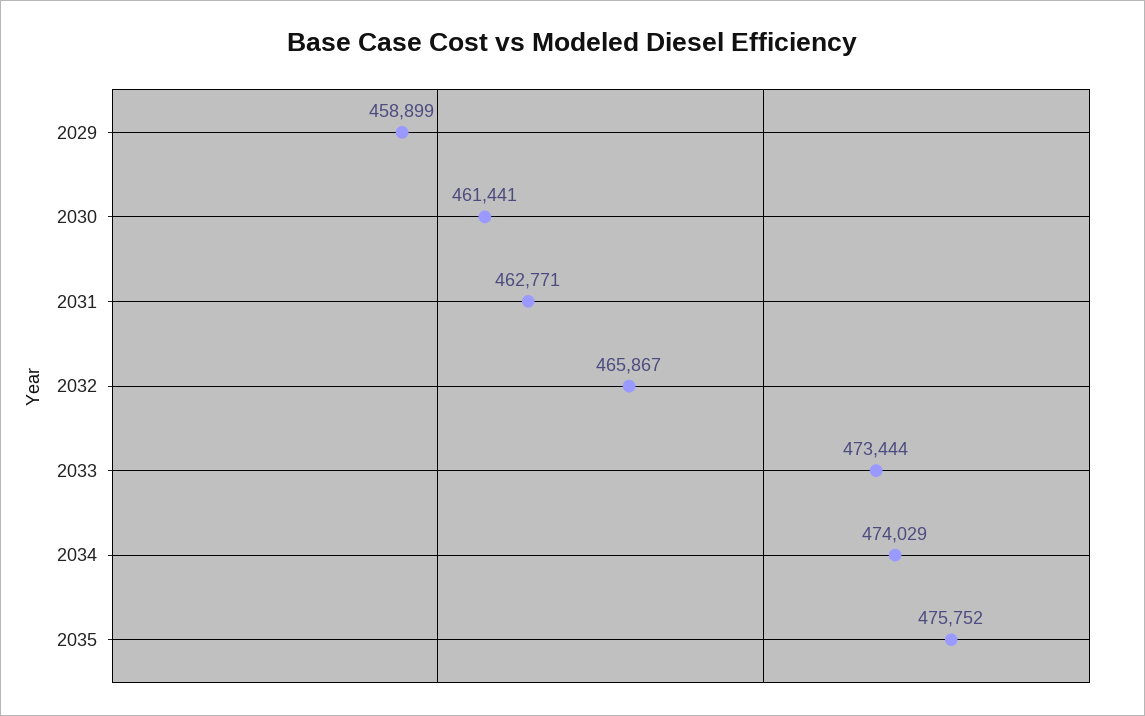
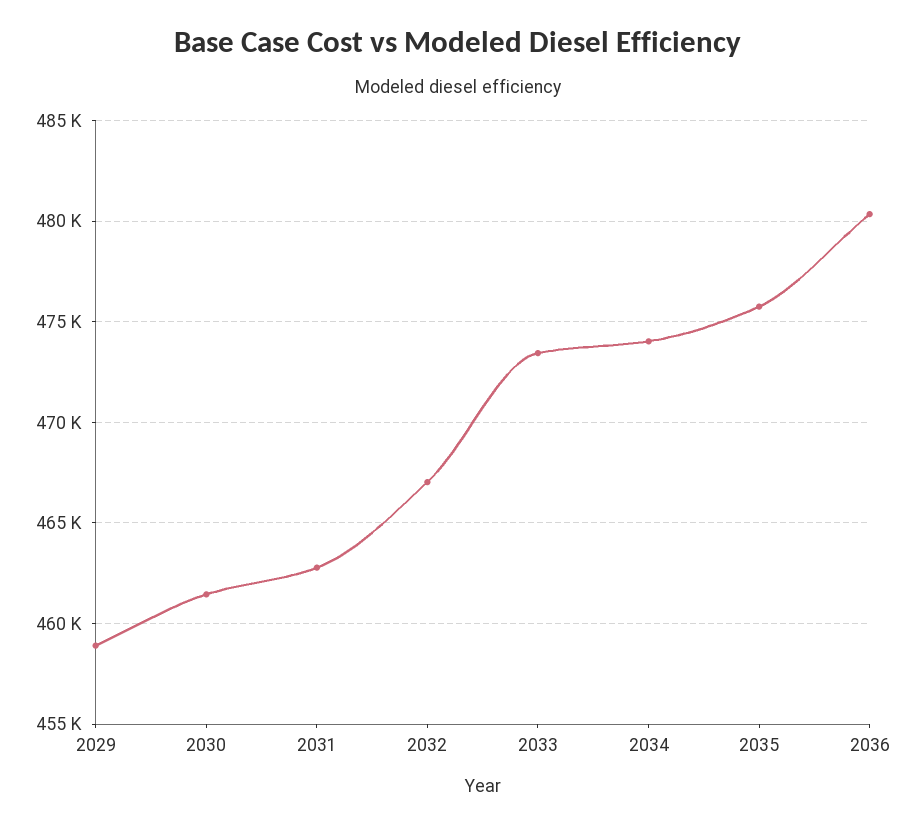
2032: 465867 -> 467000
2036: none -> 480500

